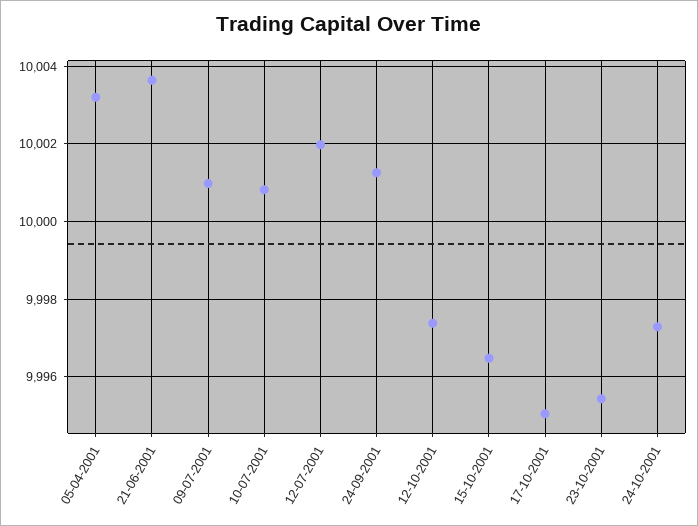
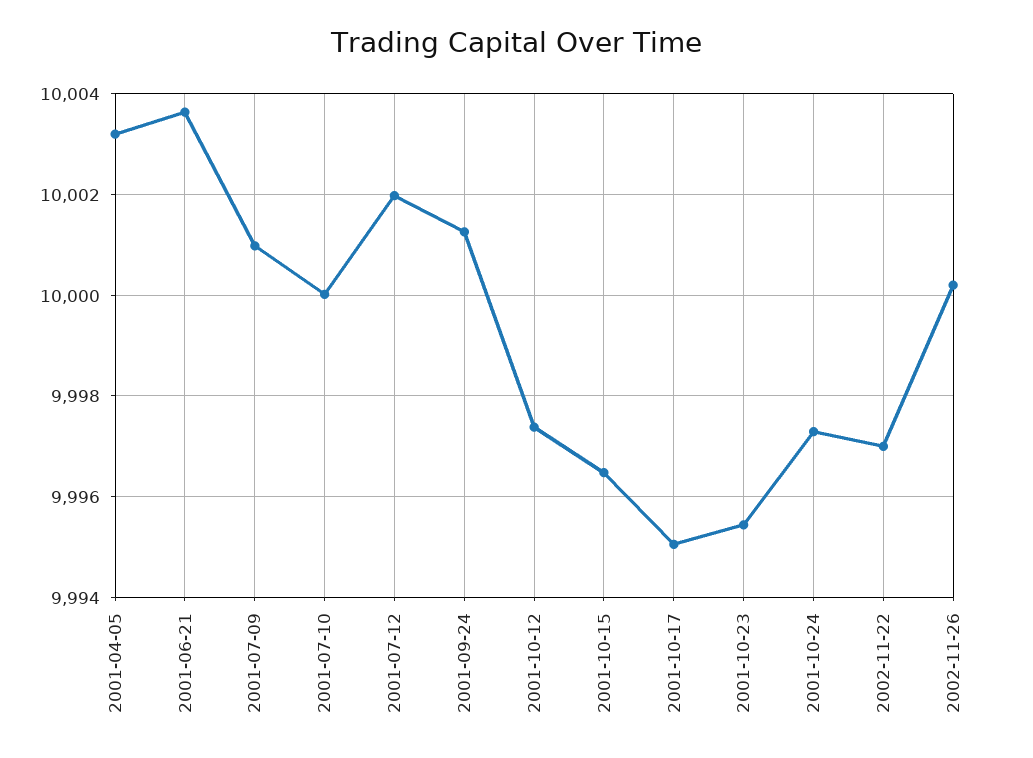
10-07-2001: 10000.8 -> 10000
2002-11-22: none -> 9997
2002-11-26: none -> 10000.2

